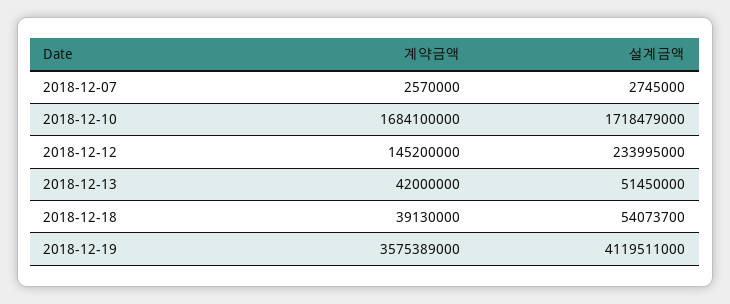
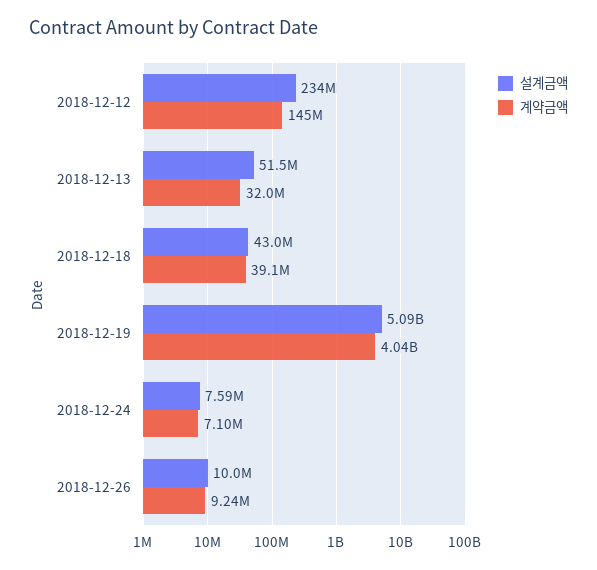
계약금액, 2018-12-07: 2570000 -> none
설계금액, 2018-12-07: 2745000 -> none
계약금액, 2018-12-10: 1684100000 -> none
설계금액, 2018-12-10: 1718479000 -> none
계약금액, 2018-12-13: 42000000 -> 32000000
설계금액, 2018-12-18: 54073700 -> 43000000
계약금액, 2018-12-19: 3575389000 -> 4040000000
설계금액, 2018-12-19: 4119511000 -> 5090000000
설계금액, 2018-12-24: none -> 7590000
계약금액, 2018-12-24: none -> 7100000
설계금액, 2018-12-26: none -> 10000000
계약금액, 2018-12-26: none -> 9240000

